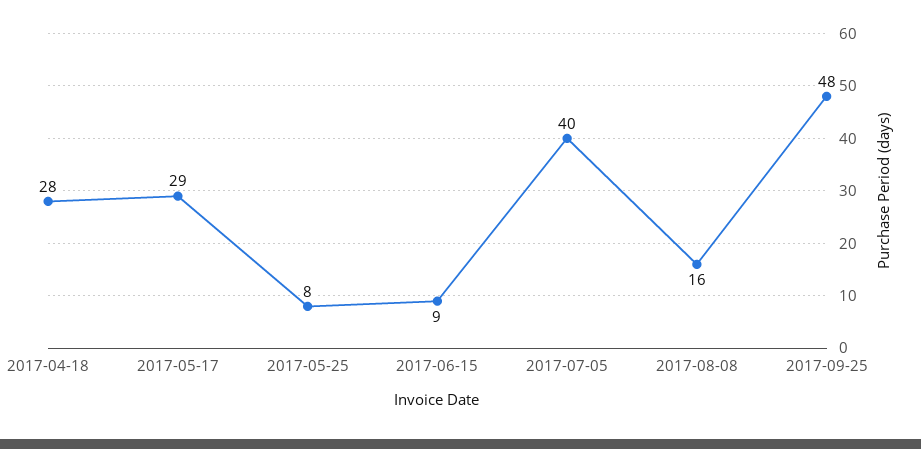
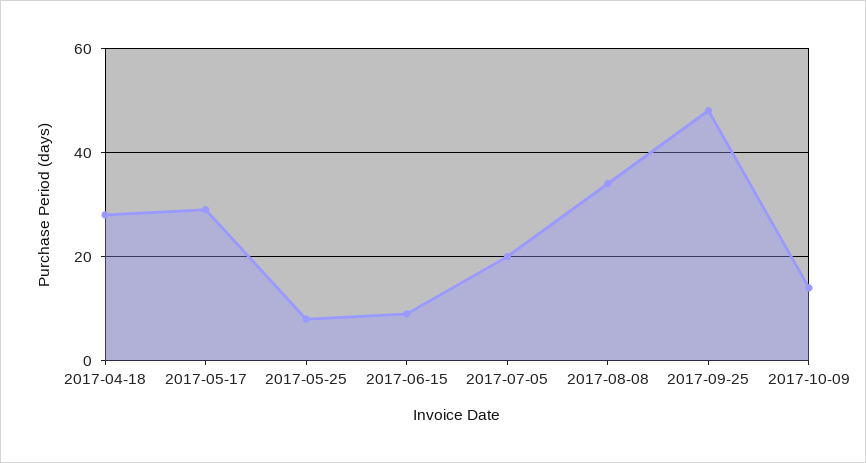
2017-07-05: 40 -> 20
2017-08-08: 16 -> 35
2017-10-09: none -> 15

